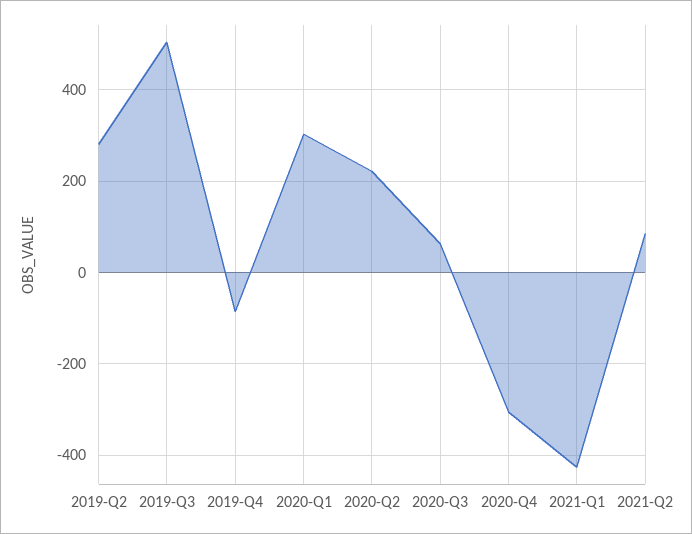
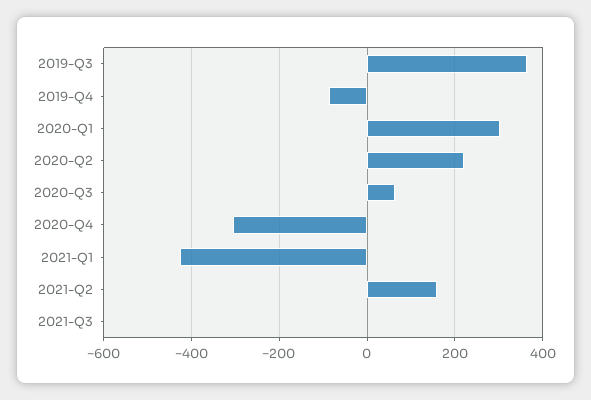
2019-Q2: 280 -> none
2019-Q3: 500 -> 360
2021-Q2: 80 -> 160
2021-Q3: none -> 0

